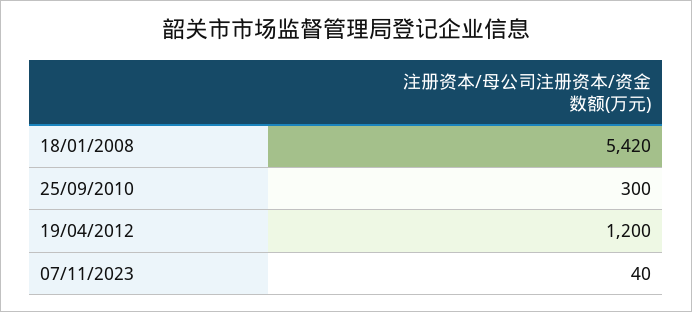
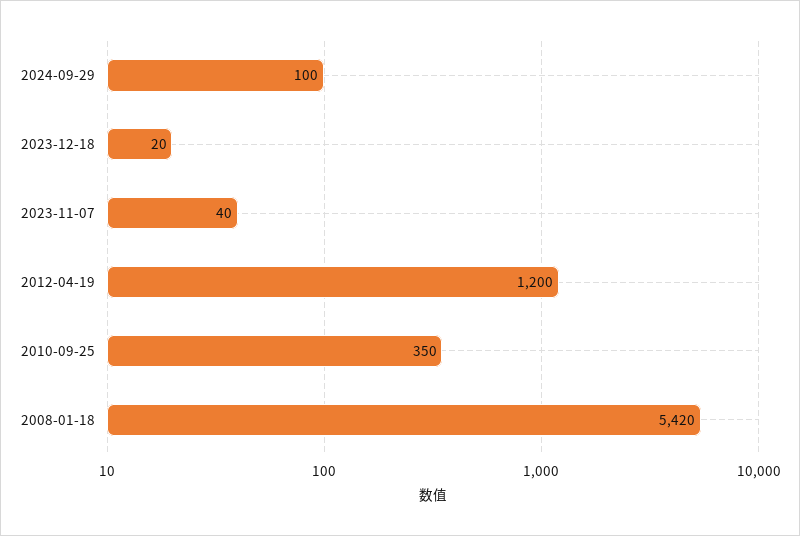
25/09/2010: 300 -> 350
2024-09-29: none -> 100
2023-12-18: none -> 20

